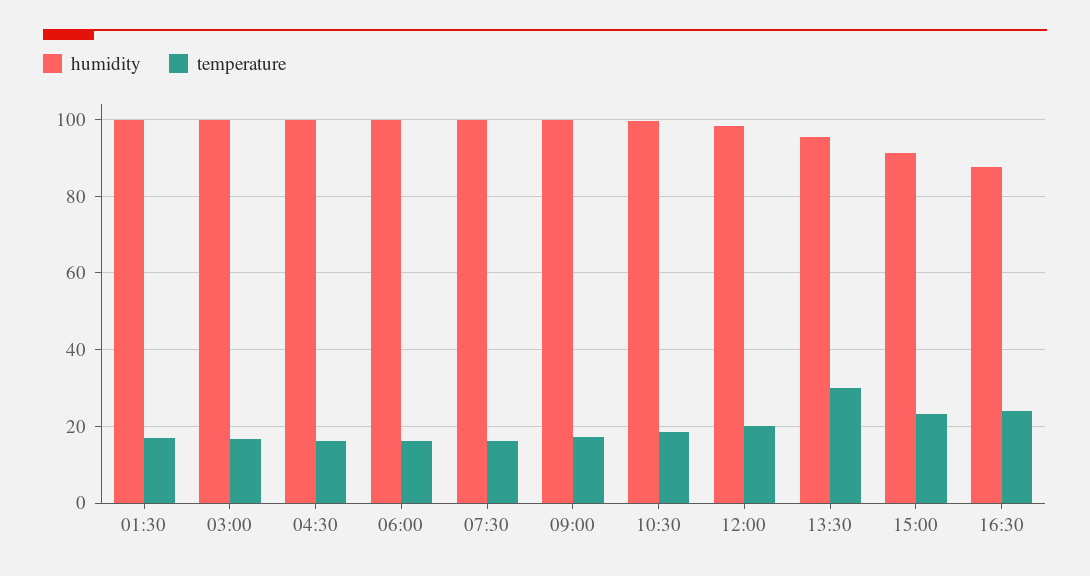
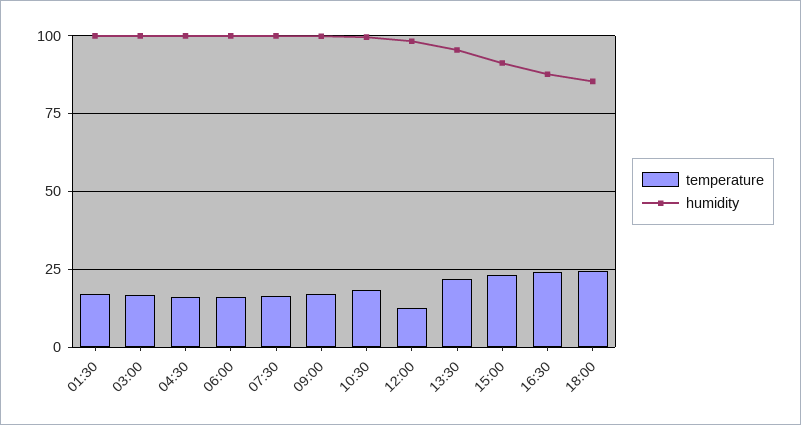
temperature, 12:00: 20 -> 12.5
temperature, 13:30: 30 -> 22.5
temperature, 18:00: none -> 25
humidity, 18:00: none -> 85

